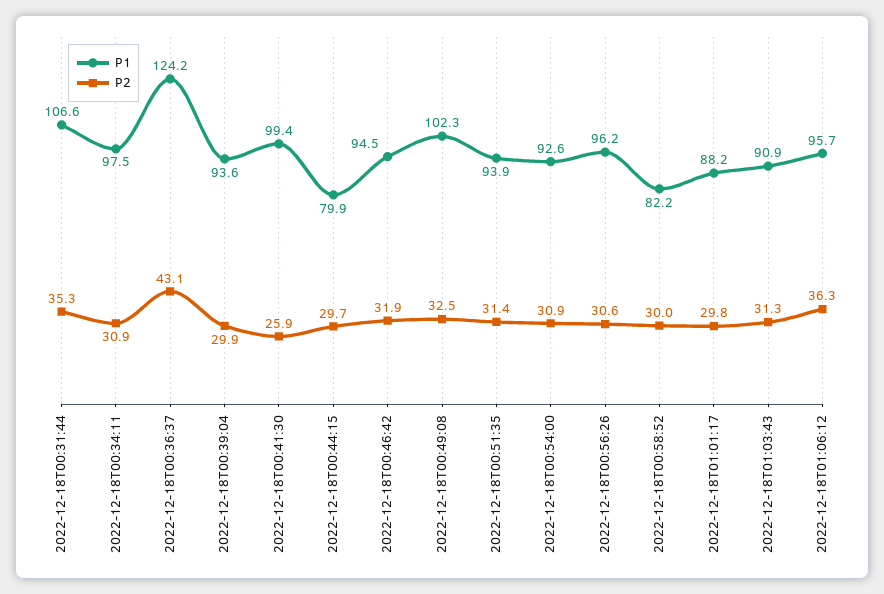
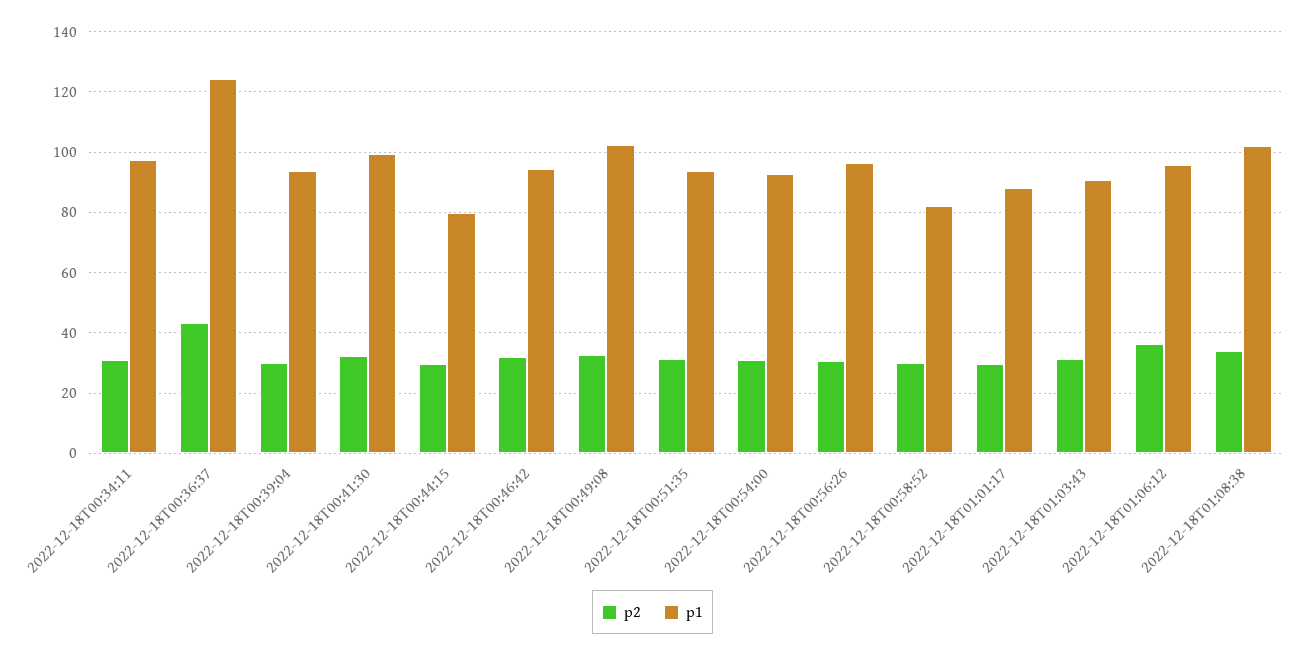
P1, 2022-12-18T00:31:44: 106.6 -> none
P2, 2022-12-18T00:31:44: 35.3 -> none
P2, 2022-12-18T00:41:30: 25.9 -> 32
P2, 2022-12-18T01:08:38: none -> 34
P1, 2022-12-18T01:08:38: none -> 102

